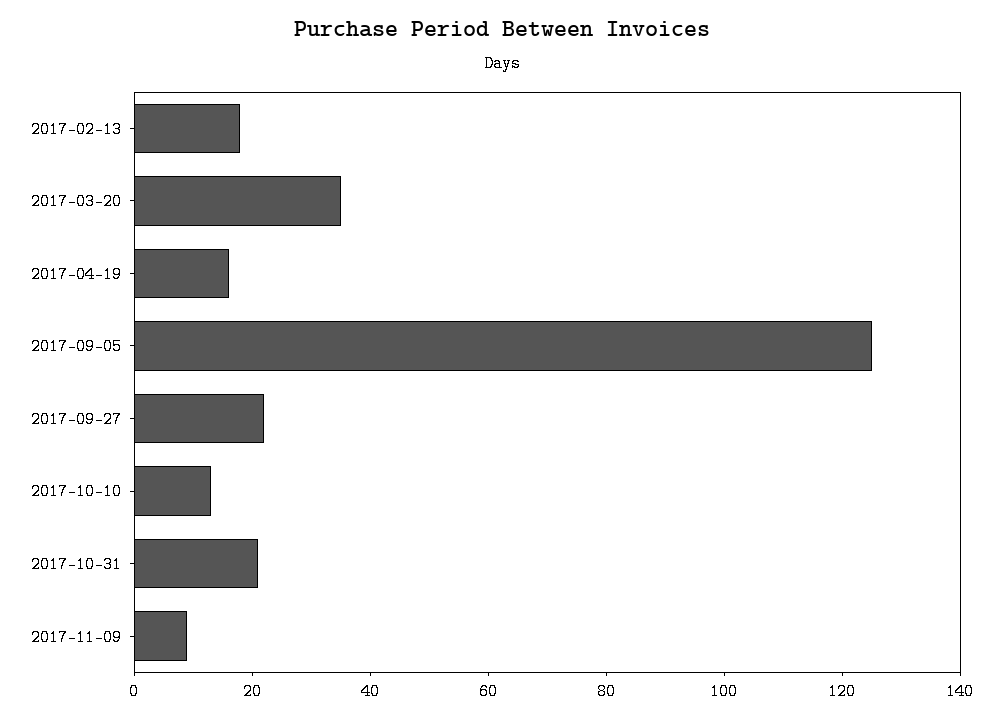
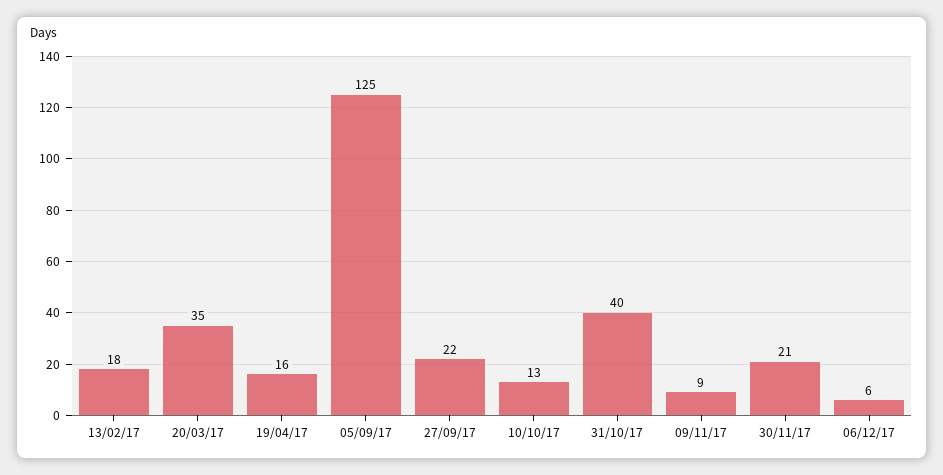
2017-10-31: 20 -> 40
30/11/17: none -> 21
06/12/17: none -> 6

